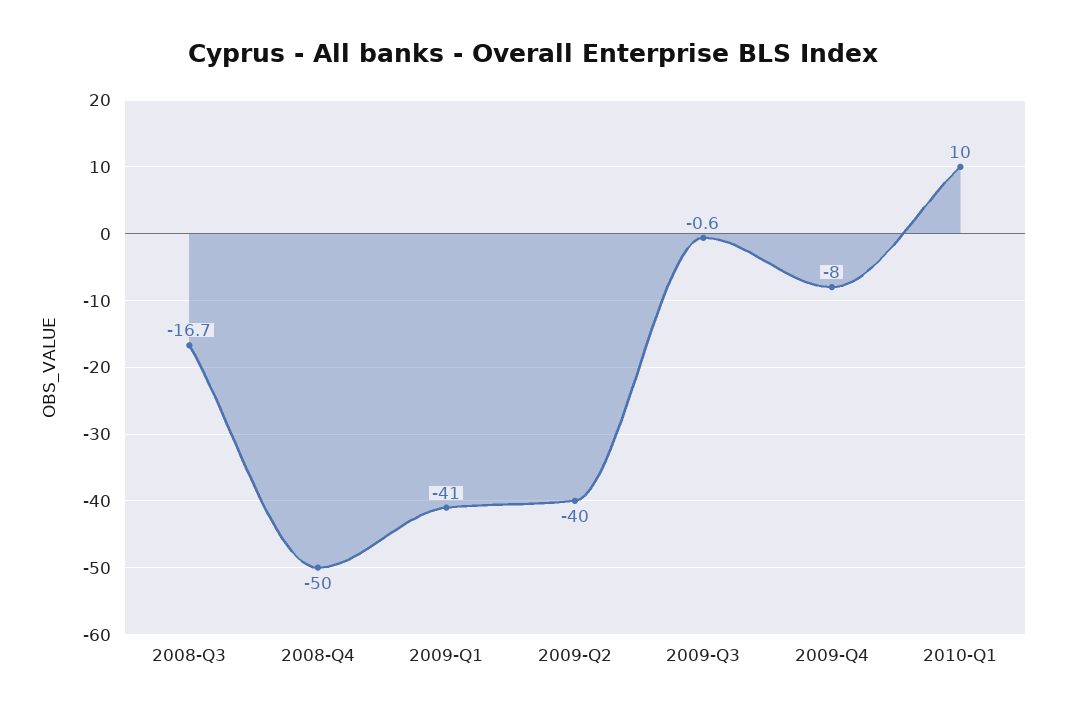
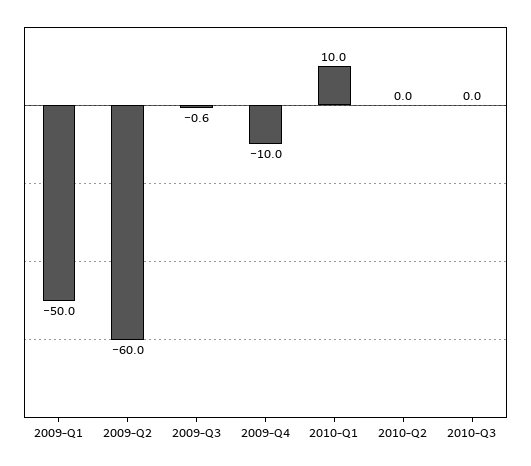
2008-Q3: -16.7 -> none
2008-Q4: -50 -> none
2009-Q1: -41 -> -50
2009-Q2: -40 -> -60
2009-Q4: -8 -> -10
2010-Q2: none -> 0
2010-Q3: none -> 0

